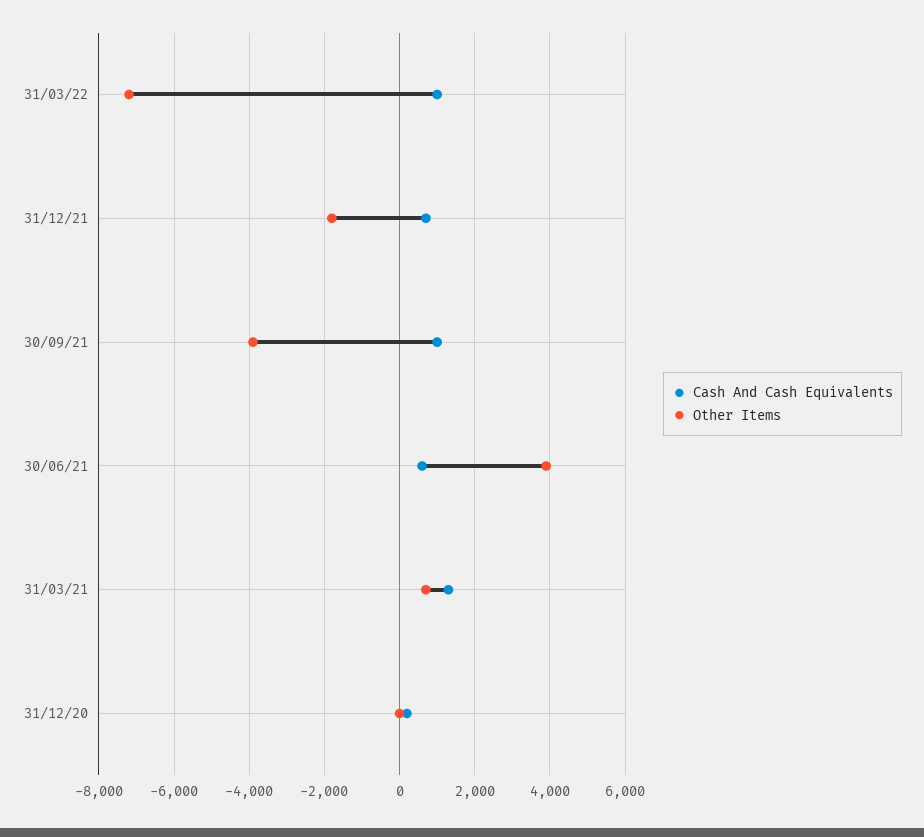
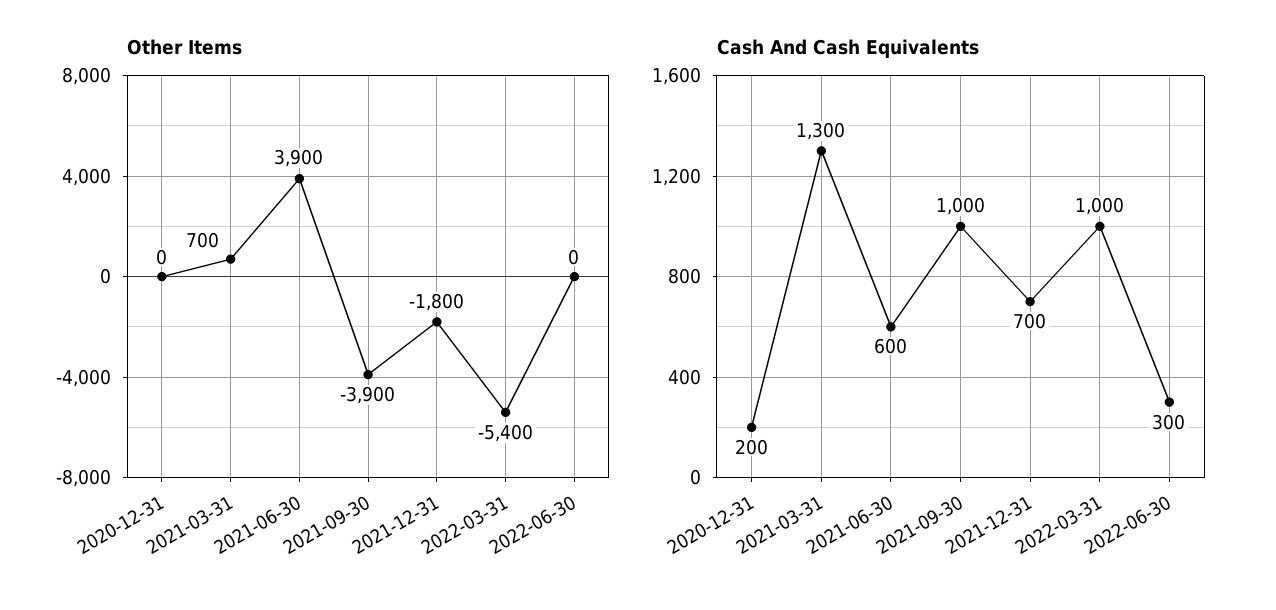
Other Items, 31/03/22: -7200 -> -5400
Other Items, 2022-06-30: none -> 0
Cash And Cash Equivalents, 2022-06-30: none -> 300

